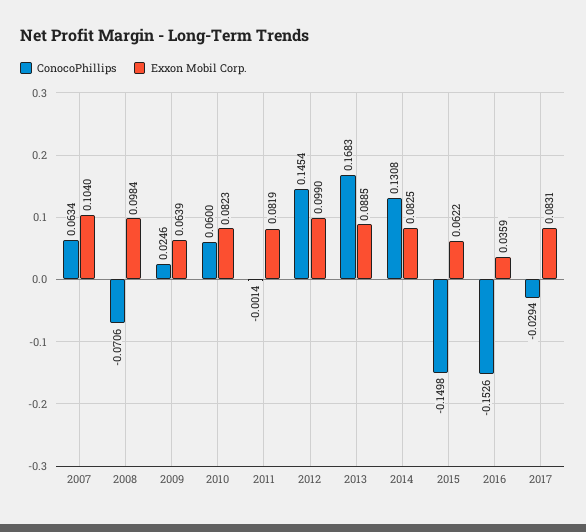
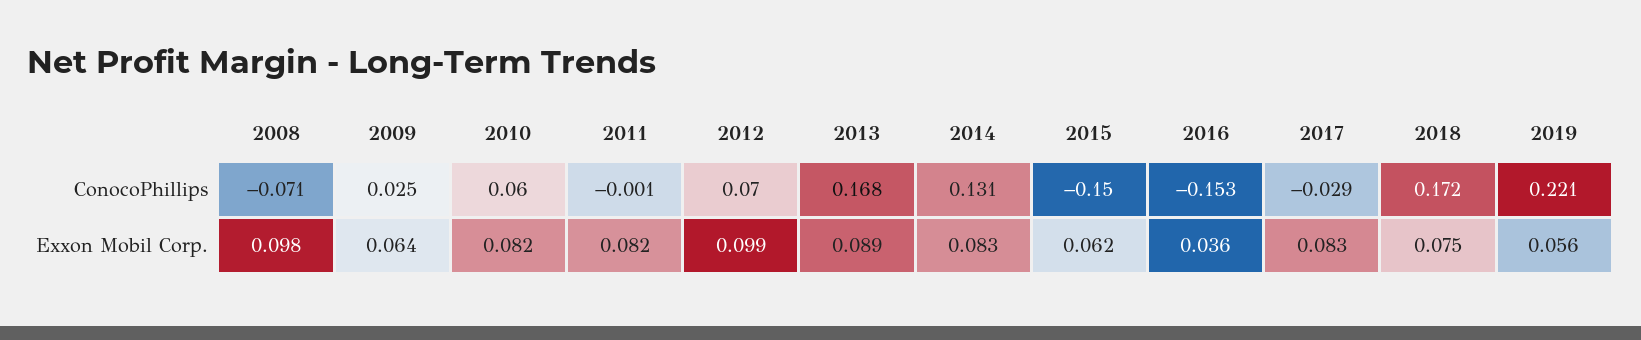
ConocoPhillips, 2007: 0.0634 -> none
Exxon Mobil Corp., 2007: 0.104 -> none
ConocoPhillips, 2012: 0.1454 -> 0.07
ConocoPhillips, 2018: none -> 0.172
ConocoPhillips, 2019: none -> 0.221
Exxon Mobil Corp., 2018: none -> 0.075
Exxon Mobil Corp., 2019: none -> 0.056

